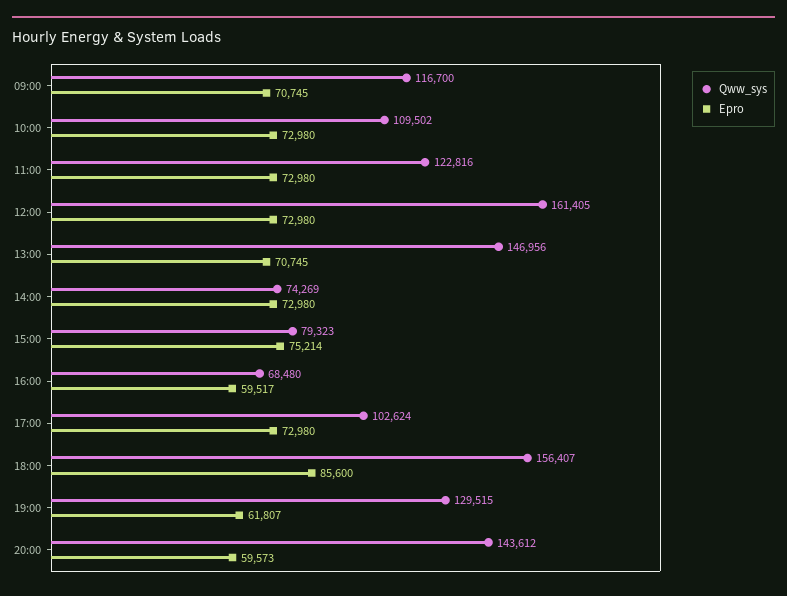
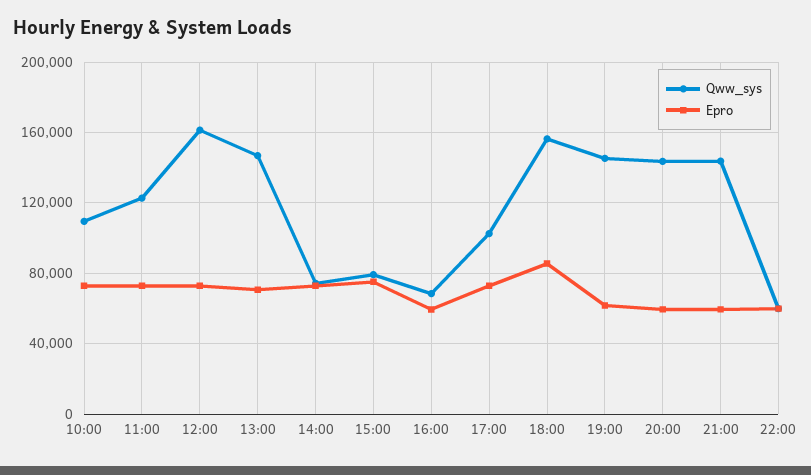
Qww_sys, 09:00: 116700 -> none
Epro, 09:00: 70745 -> none
Qww_sys, 19:00: 129515 -> 145000
Qww_sys, 21:00: none -> 145000
Epro, 21:00: none -> 60000
Qww_sys, 22:00: none -> 60000
Epro, 22:00: none -> 60000

